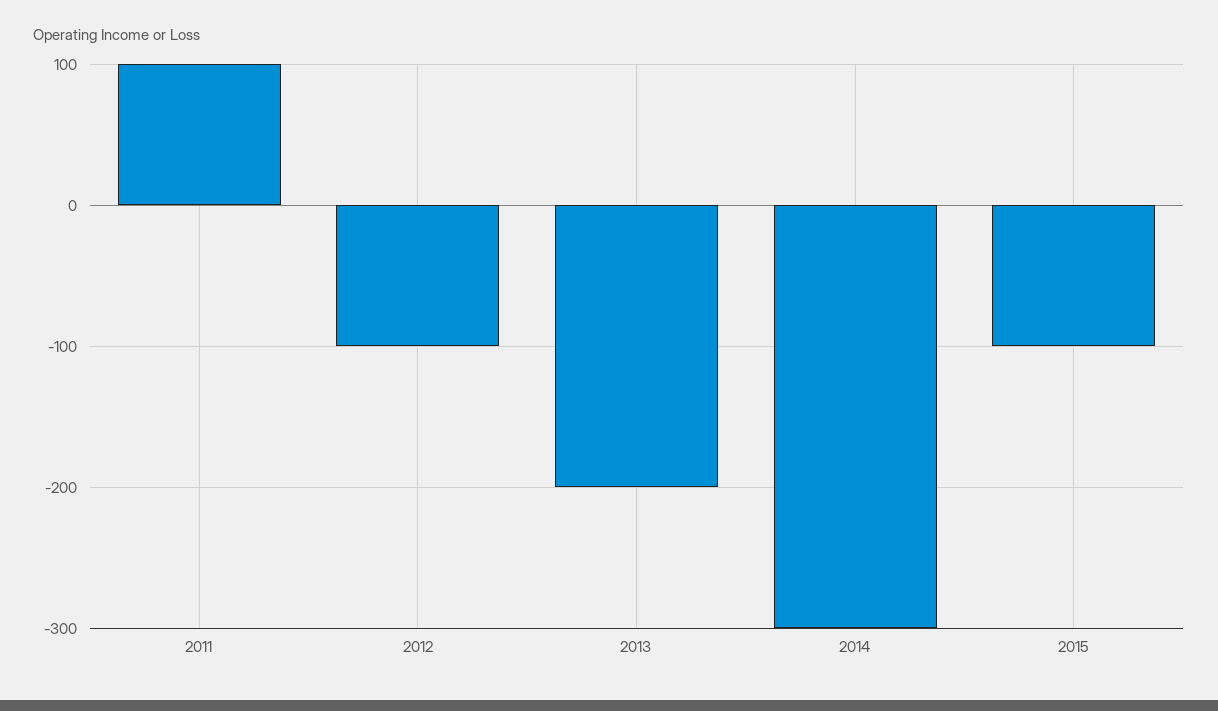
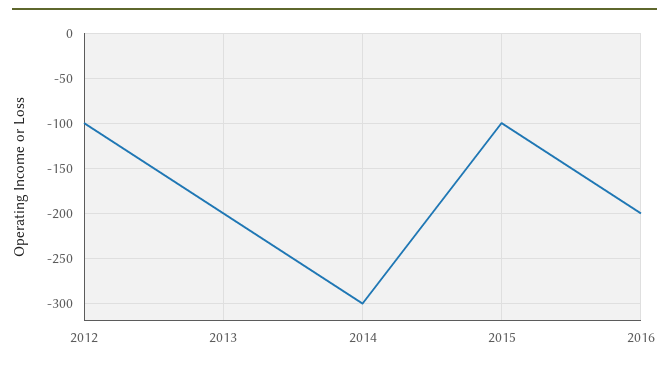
2011: 100 -> none
2016: none -> -200

